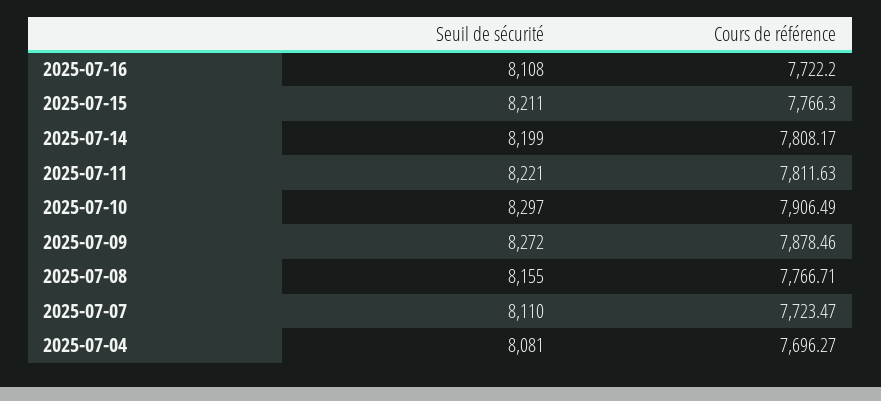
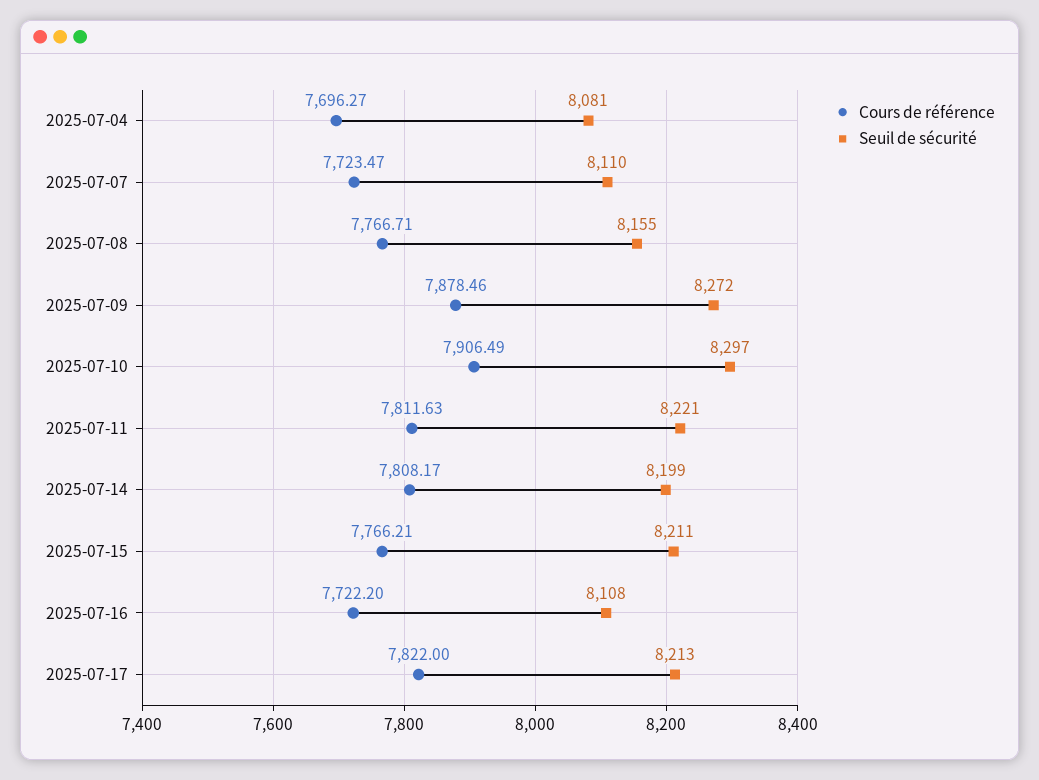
Cours de référence, 2025-07-15: 7766.3 -> 7766.21
Cours de référence, 2025-07-17: none -> 7822
Seuil de sécurité, 2025-07-17: none -> 8213

